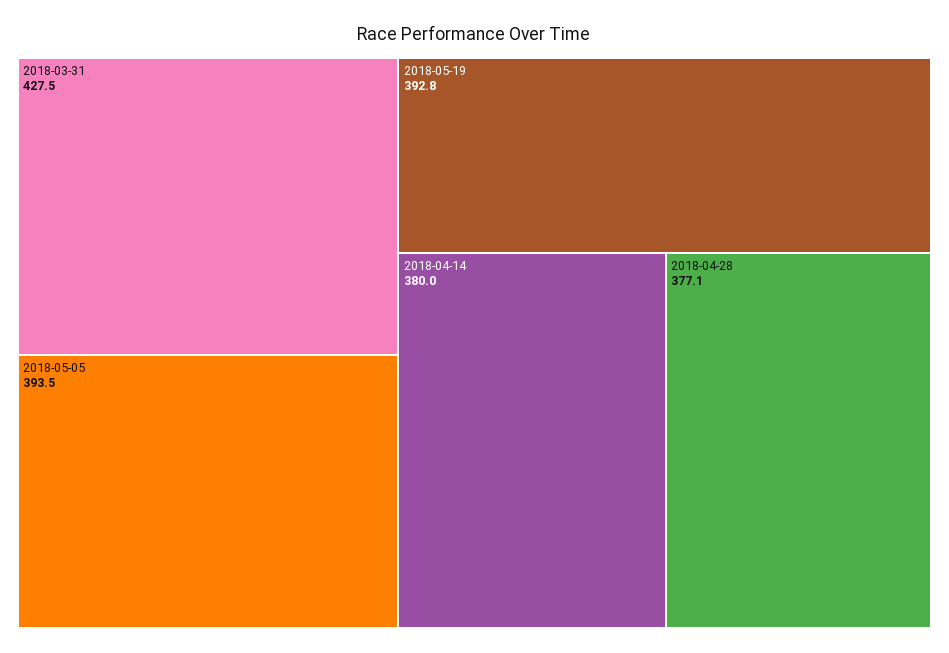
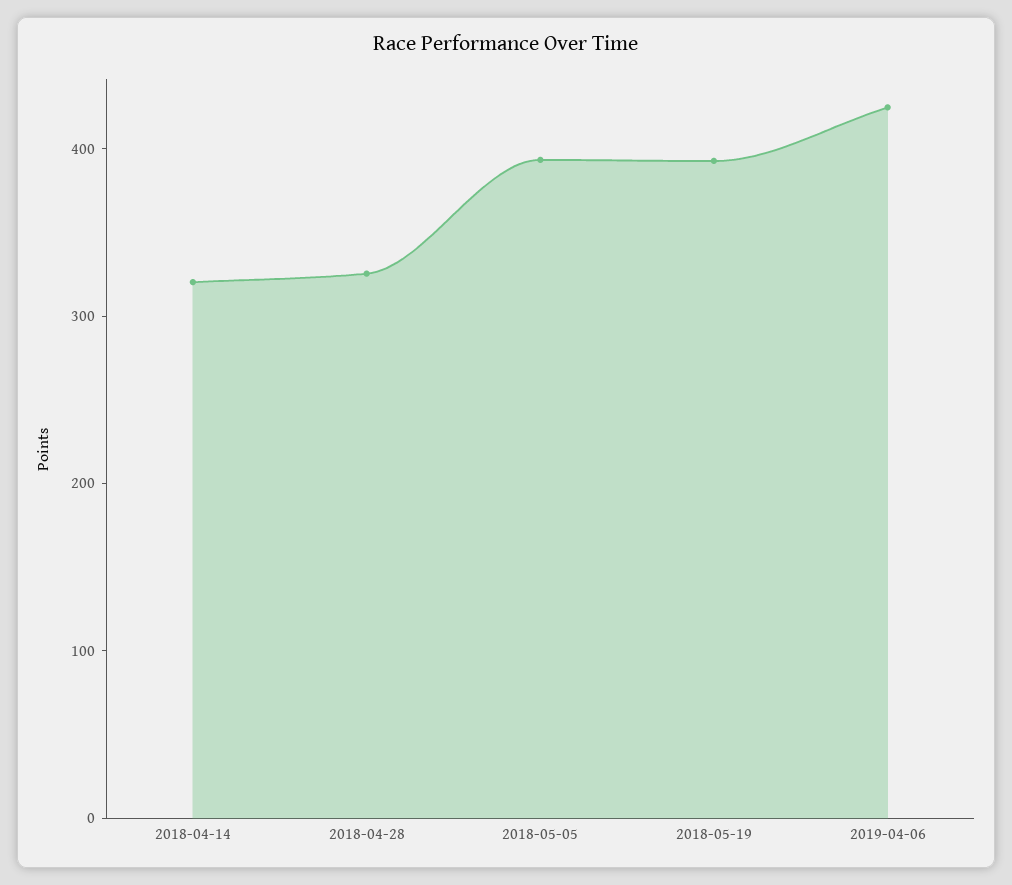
2018-03-31: 427.5 -> none
2018-04-14: 380 -> 320
2018-04-28: 377.1 -> 320
2019-04-06: none -> 420

